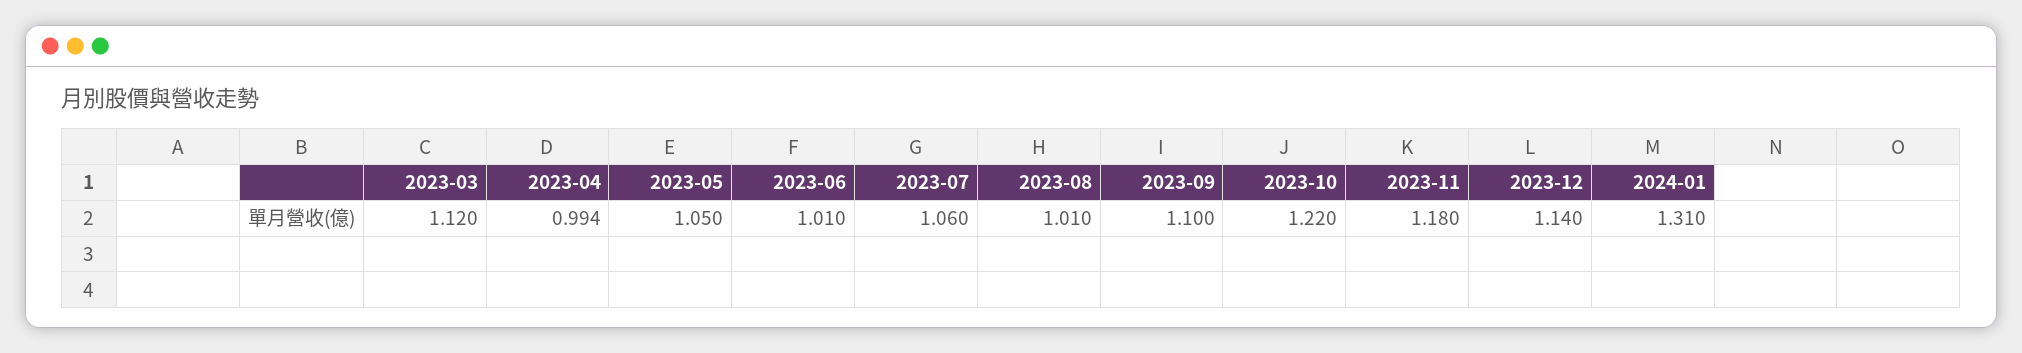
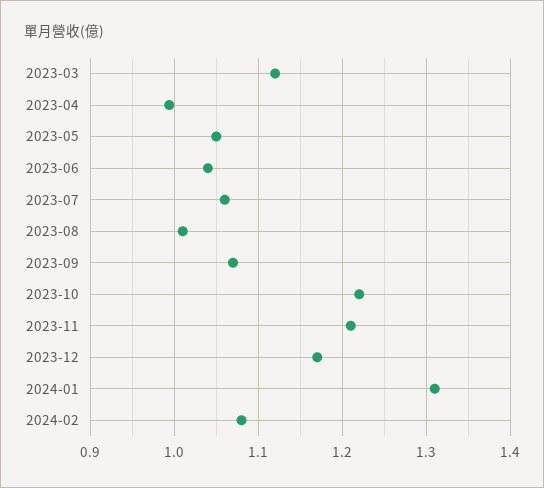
2023-06: 1.01 -> 1.04
2023-09: 1.1 -> 1.07
2023-11: 1.18 -> 1.21
2023-12: 1.14 -> 1.17
2024-02: none -> 1.08

